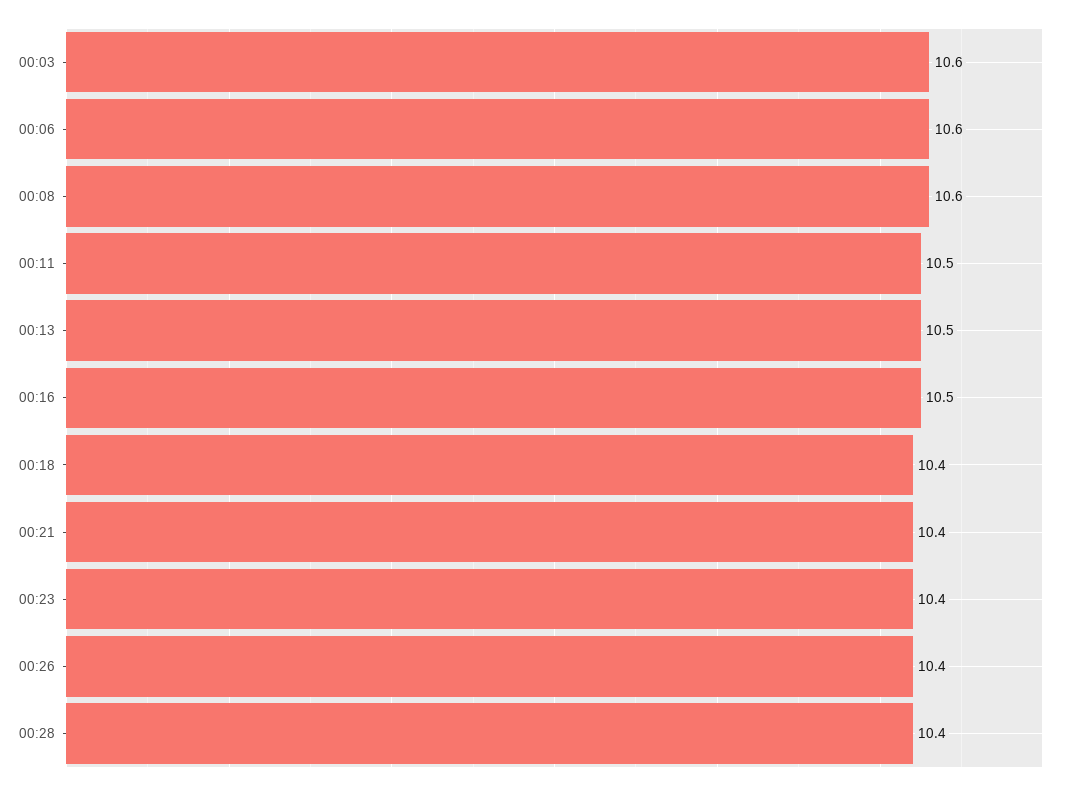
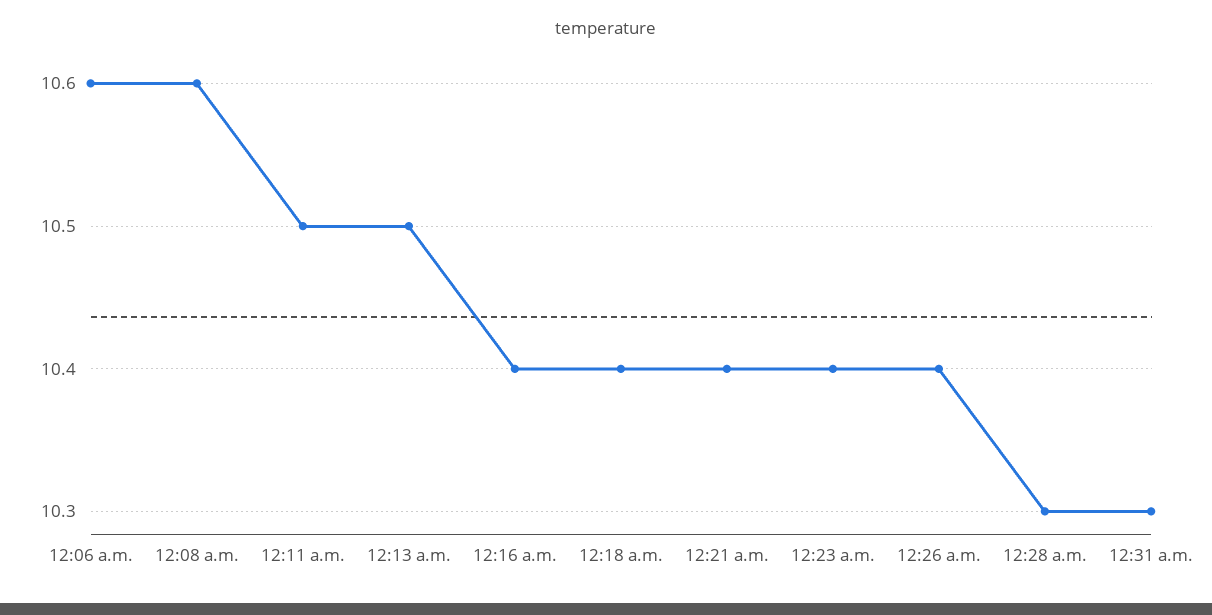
00:03: 10.6 -> none
00:16: 10.5 -> 10.4
00:28: 10.4 -> 10.3
12:31 a.m.: none -> 10.3

